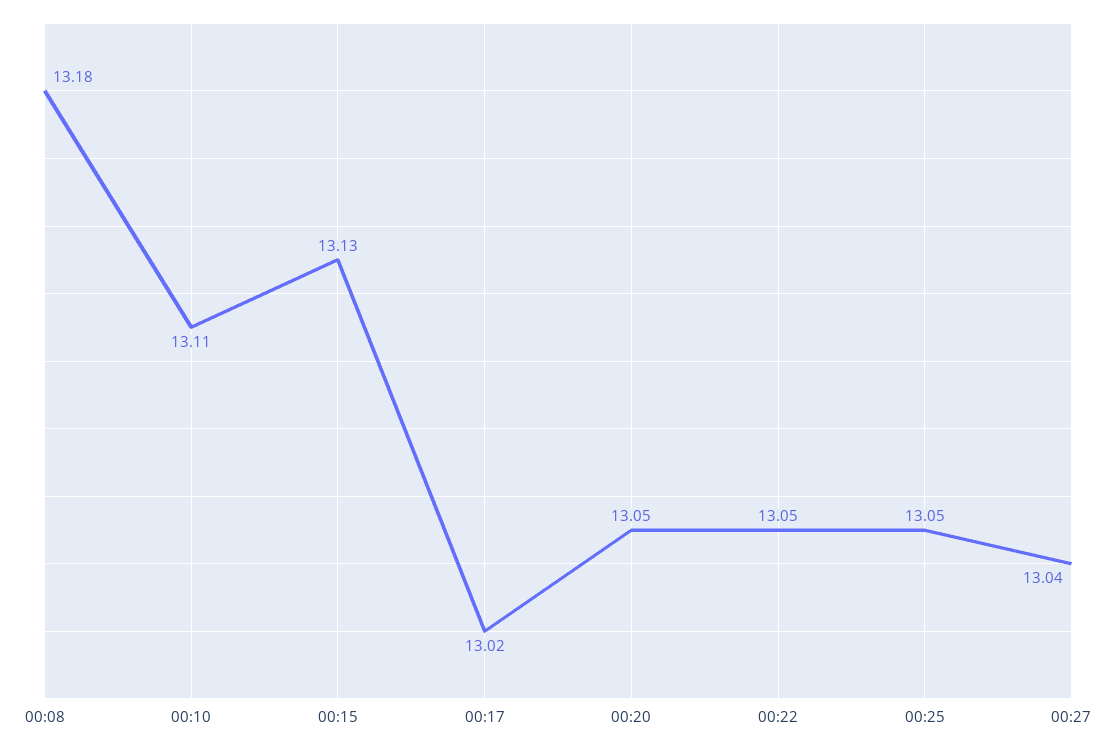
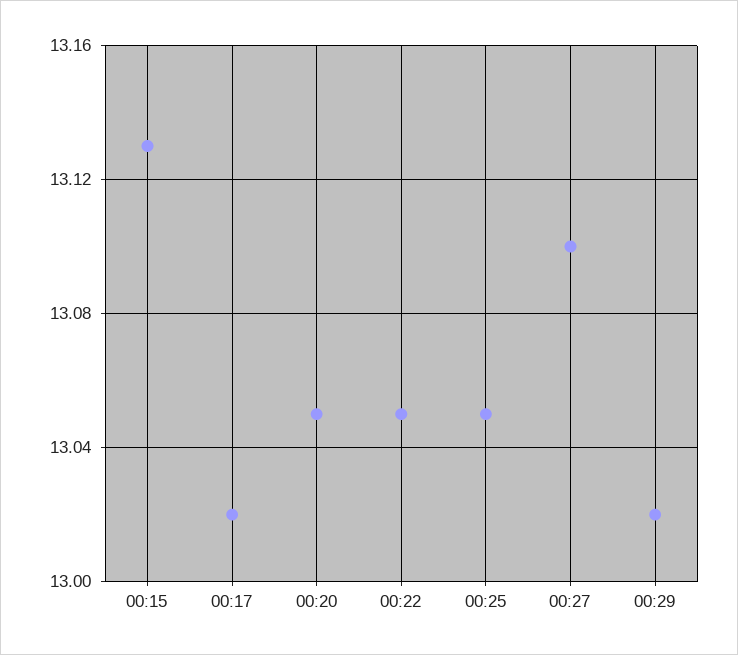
00:08: 13.18 -> none
00:10: 13.11 -> none
00:27: 13.04 -> 13.1
00:29: none -> 13.02

